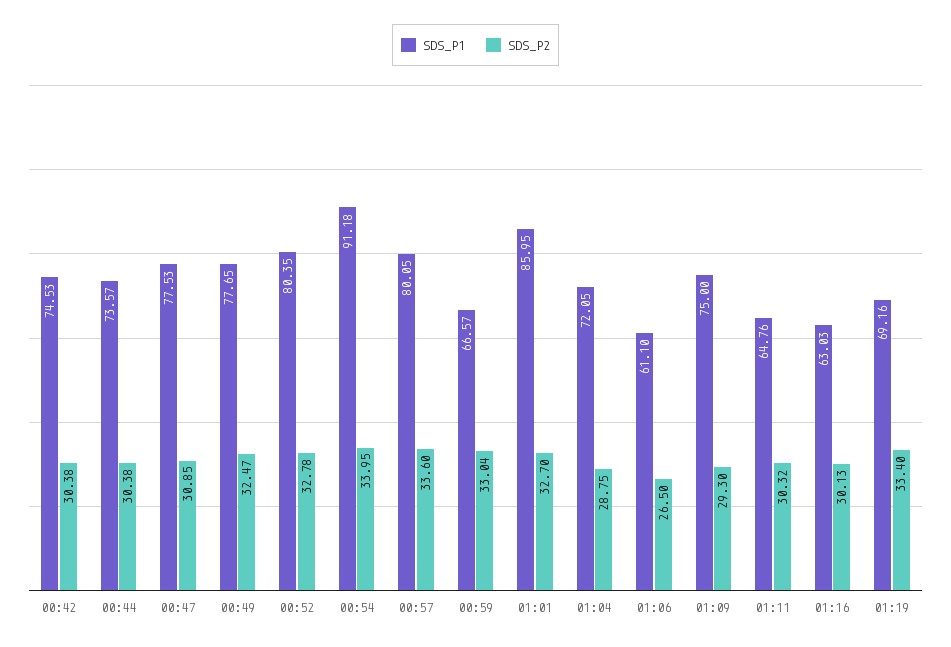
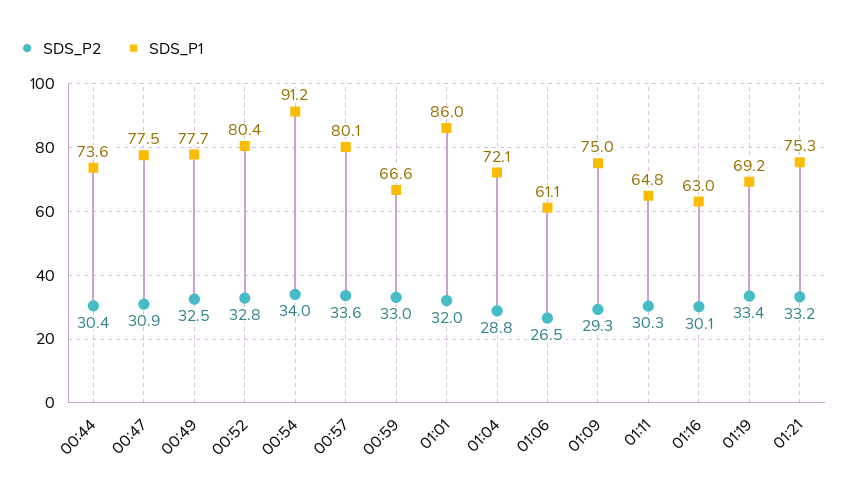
SDS_P1, 00:42: 74.53 -> none
SDS_P2, 00:42: 30.38 -> none
SDS_P2, 01:01: 32.7 -> 32
SDS_P2, 01:21: none -> 33.2
SDS_P1, 01:21: none -> 75.3

